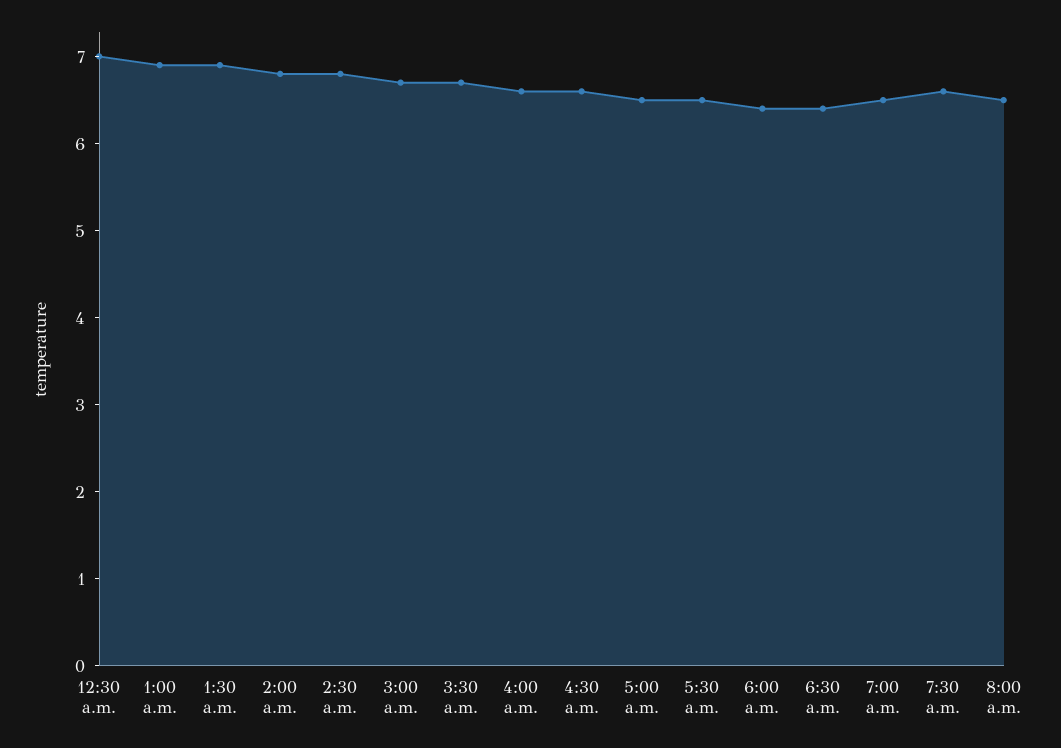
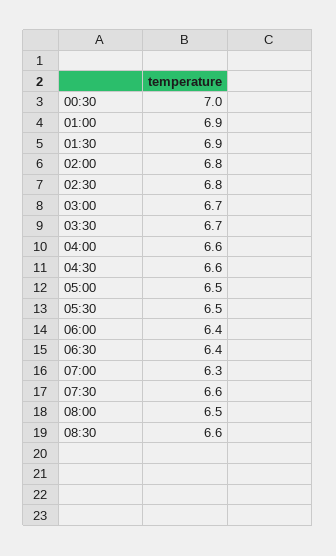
7:00 a.m.: 6.5 -> 6.3
08:30: none -> 6.6

